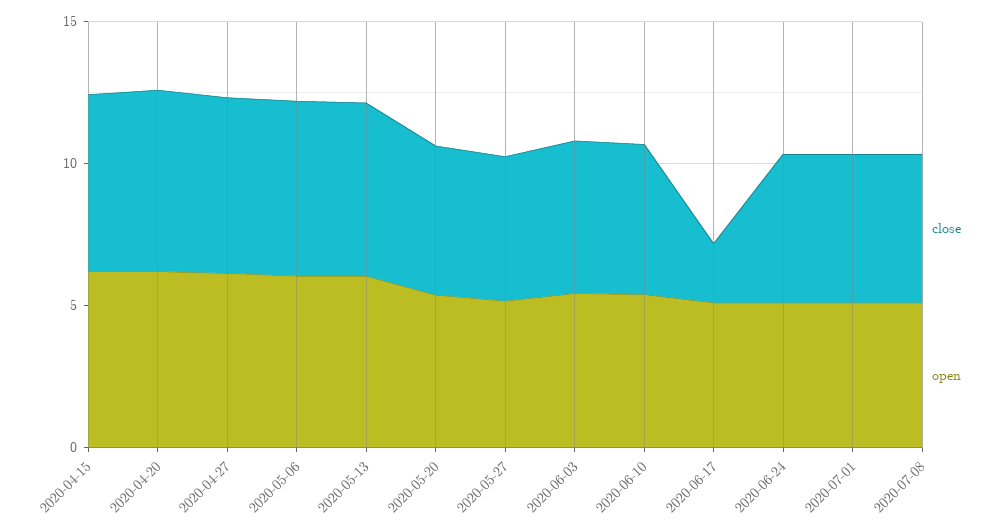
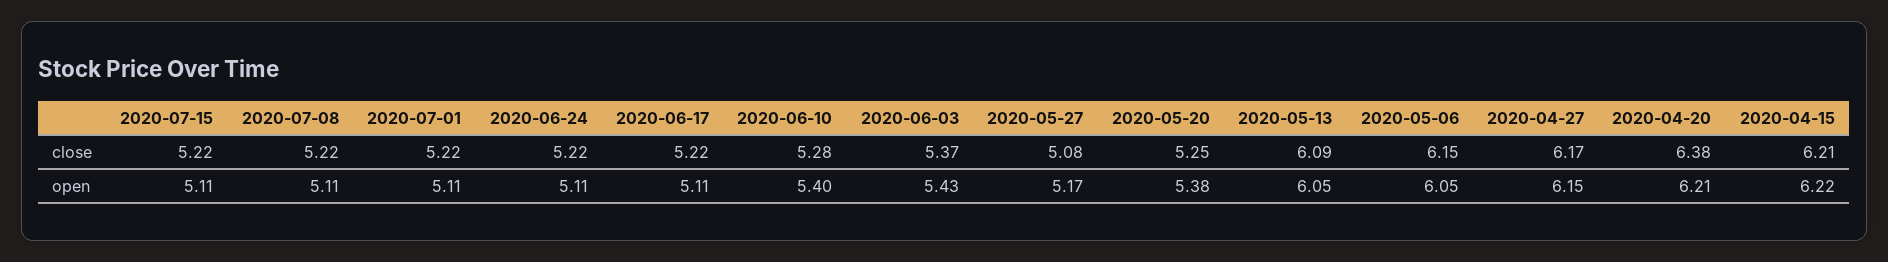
close, 2020-06-17: 2 -> 5.22
close, 2020-07-15: none -> 5.22
open, 2020-07-15: none -> 5.11

